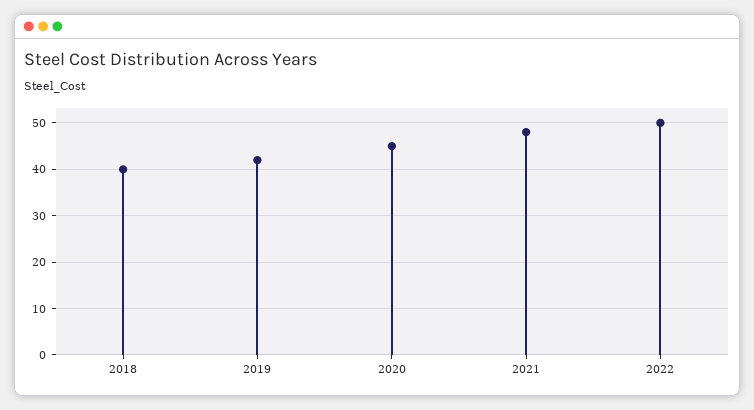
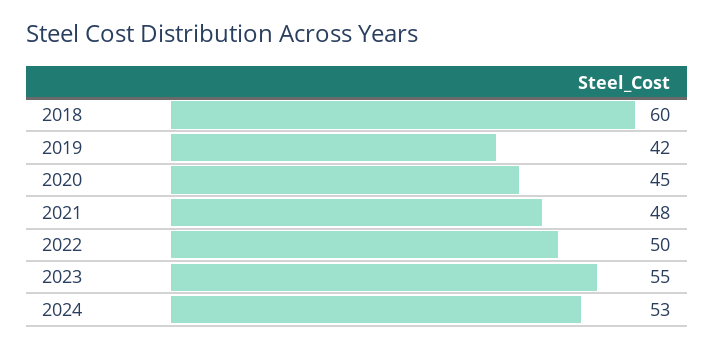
2018: 40 -> 60
2023: none -> 55
2024: none -> 53

